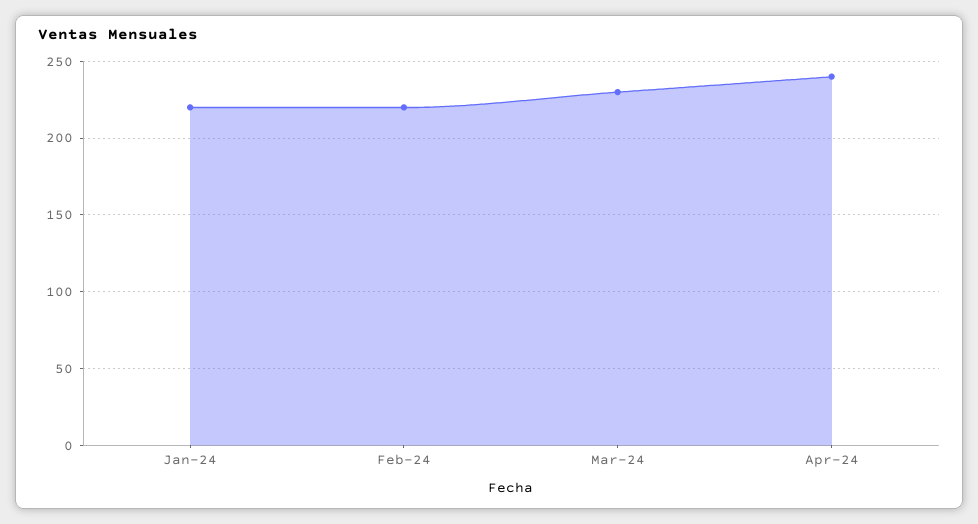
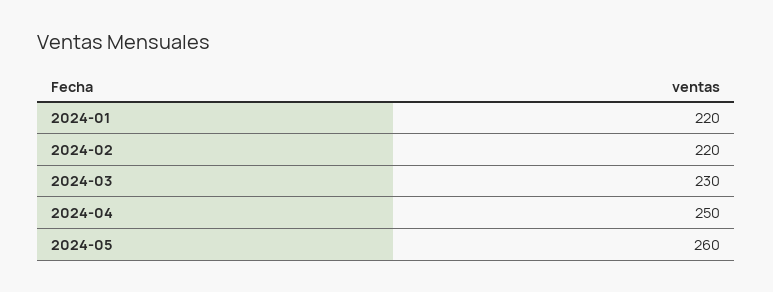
Apr-24: 240 -> 250
2024-05: none -> 260

